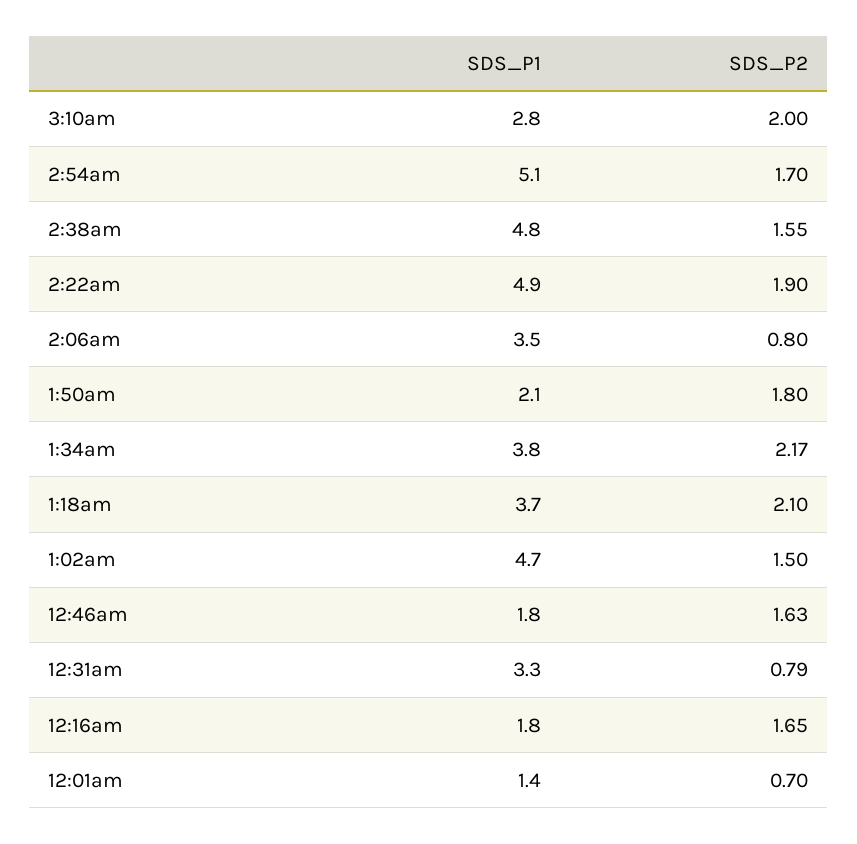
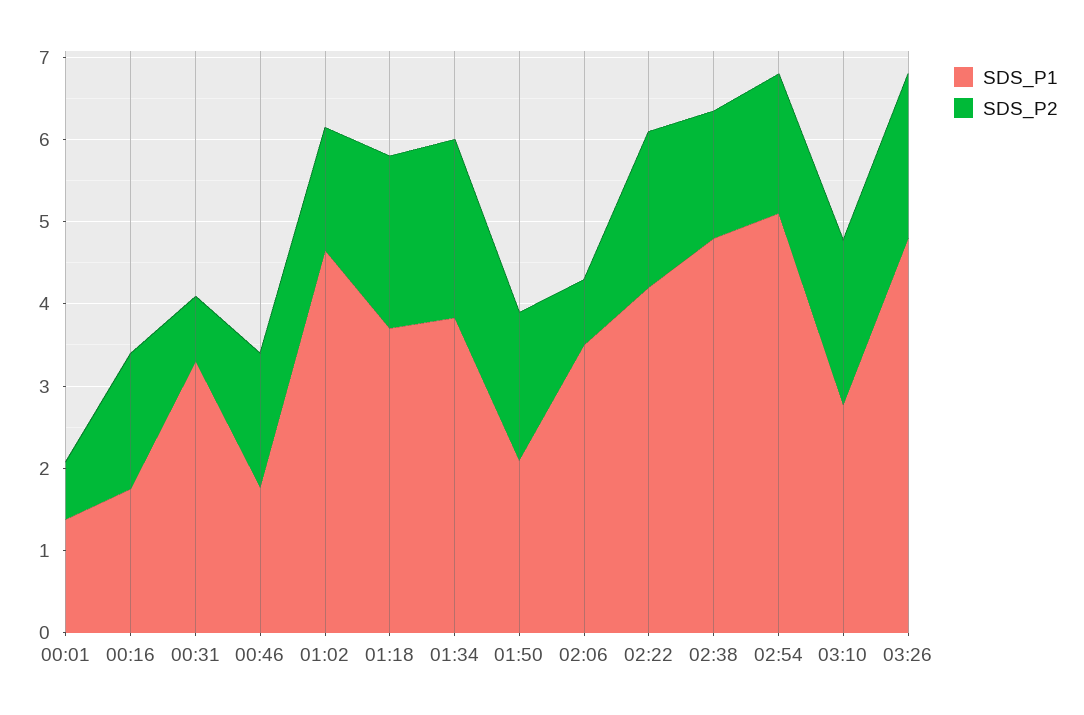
SDS_P1, 2:22am: 4.9 -> 4.2
SDS_P1, 03:26: none -> 4.8
SDS_P2, 03:26: none -> 2

